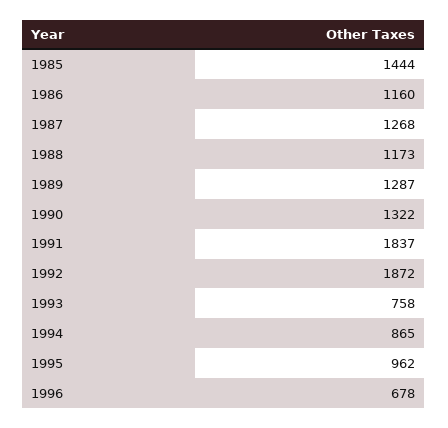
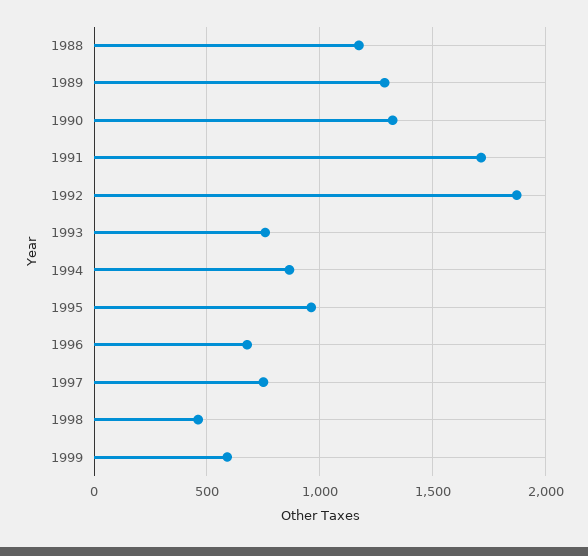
1985: 1444 -> none
1986: 1160 -> none
1987: 1268 -> none
1991: 1837 -> 1700
1997: none -> 750
1998: none -> 450
1999: none -> 600

